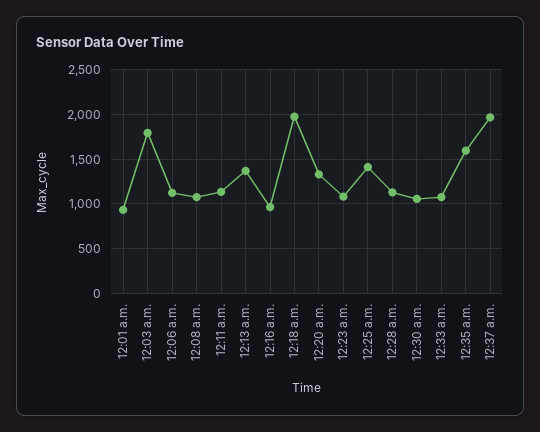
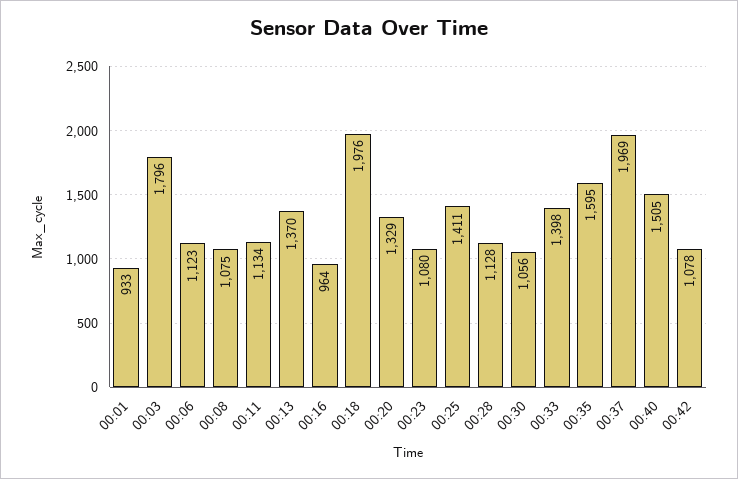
12:33 a.m.: 1100 -> 1398
00:40: none -> 1505
00:42: none -> 1078

